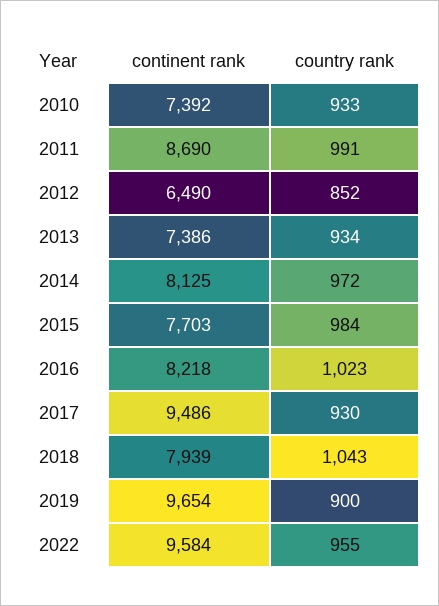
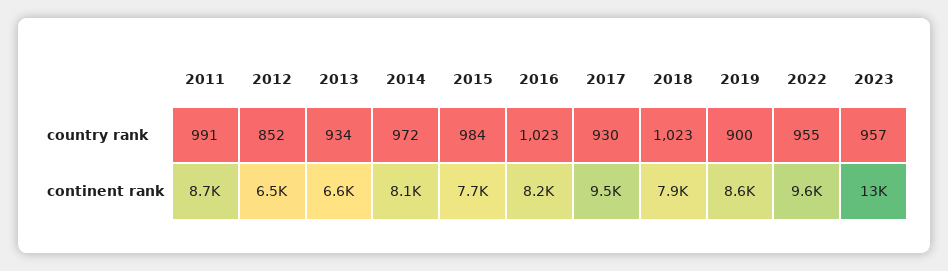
continent rank, 2010: 7392 -> none
country rank, 2010: 933 -> none
continent rank, 2013: 7386 -> 6600
country rank, 2018: 1043 -> 1023
continent rank, 2019: 9654 -> 8600
country rank, 2023: none -> 957
continent rank, 2023: none -> 13000

